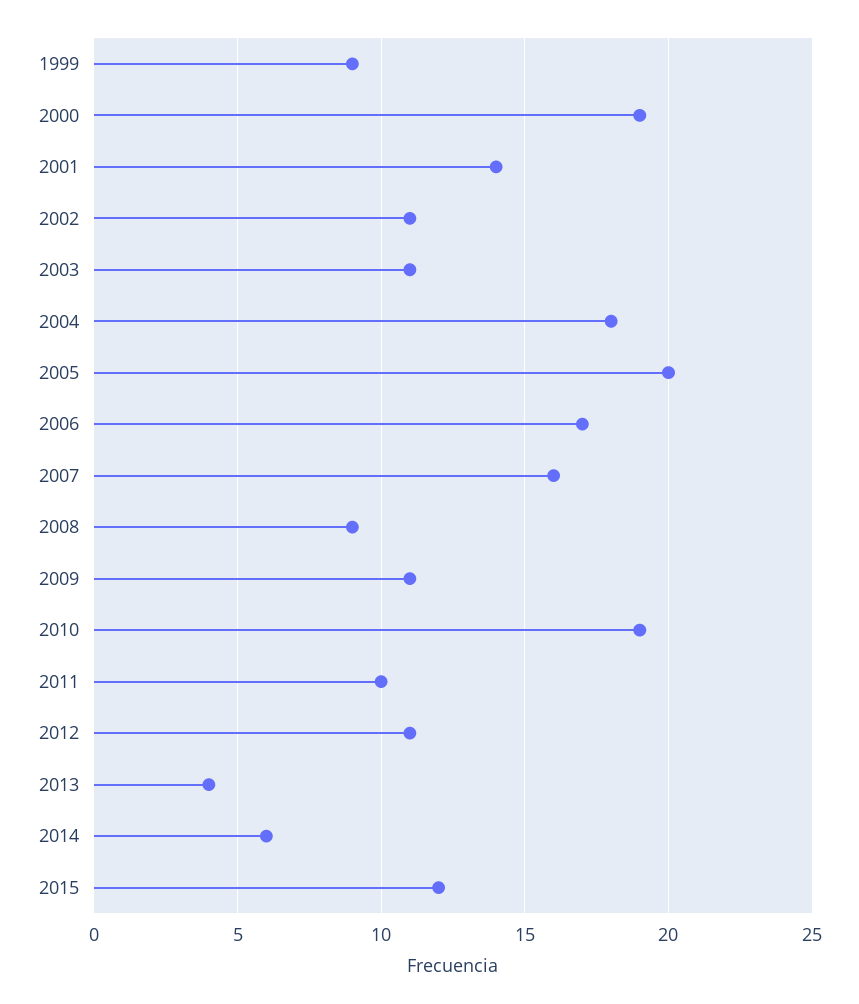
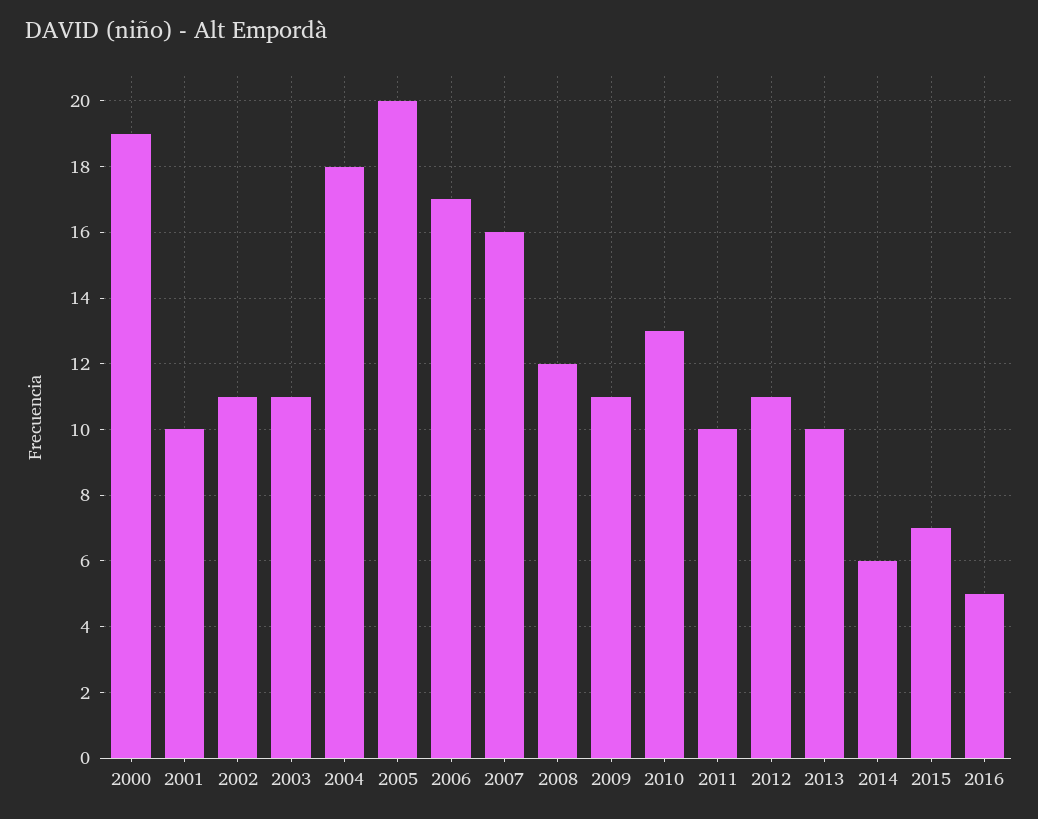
1999: 9 -> none
2001: 14 -> 10
2008: 9 -> 12
2010: 19 -> 13
2013: 4 -> 10
2015: 12 -> 7
2016: none -> 5

